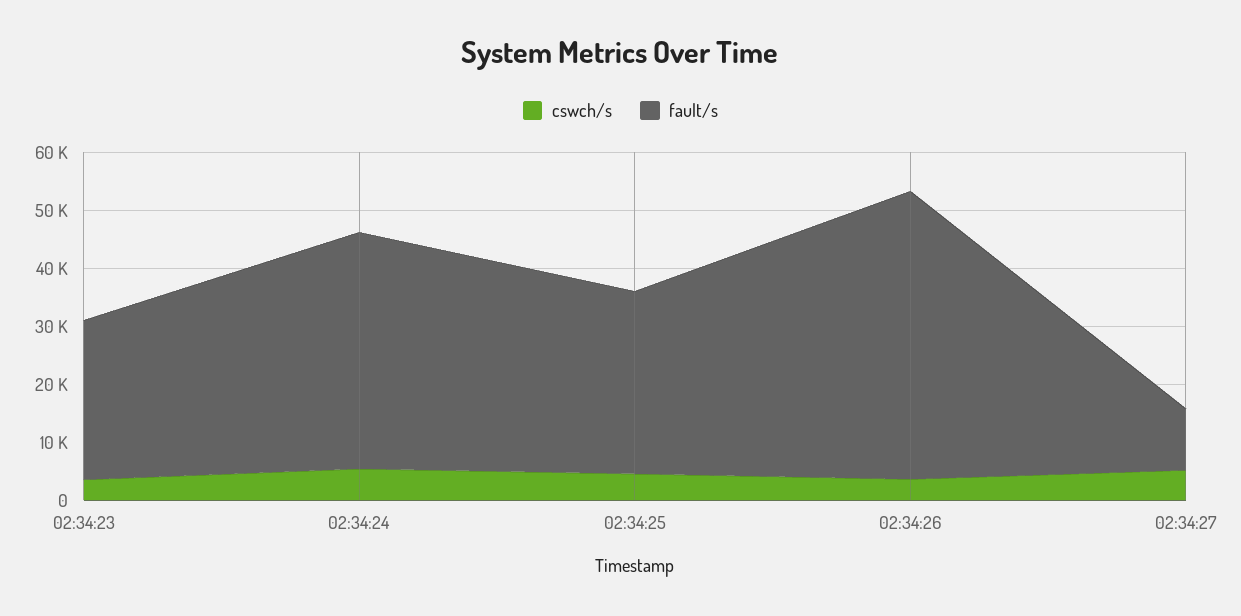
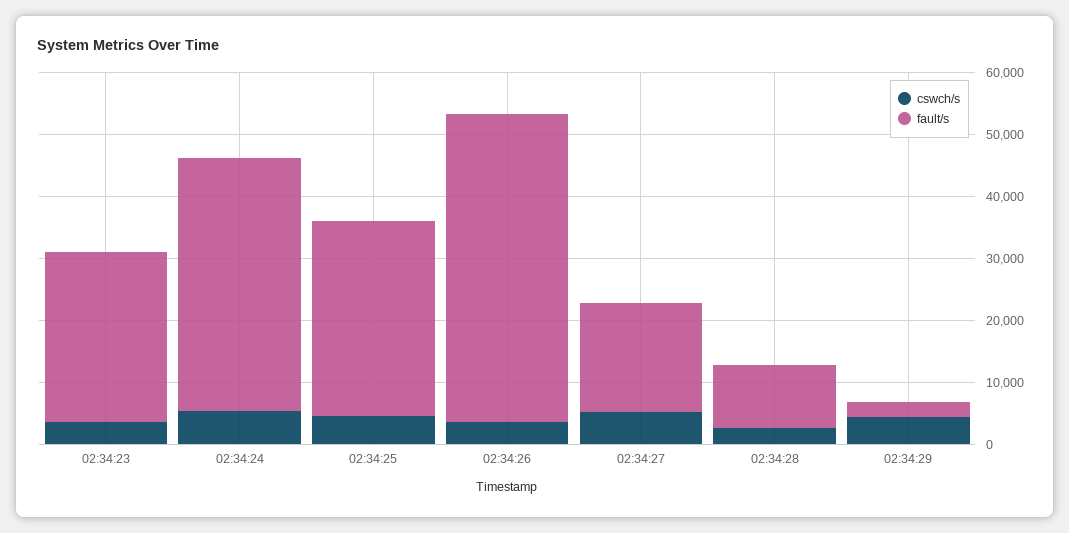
fault/s, 02:34:27: 10000 -> 18000
cswch/s, 02:34:28: none -> 2000
fault/s, 02:34:28: none -> 10000
cswch/s, 02:34:29: none -> 4000
fault/s, 02:34:29: none -> 2000

